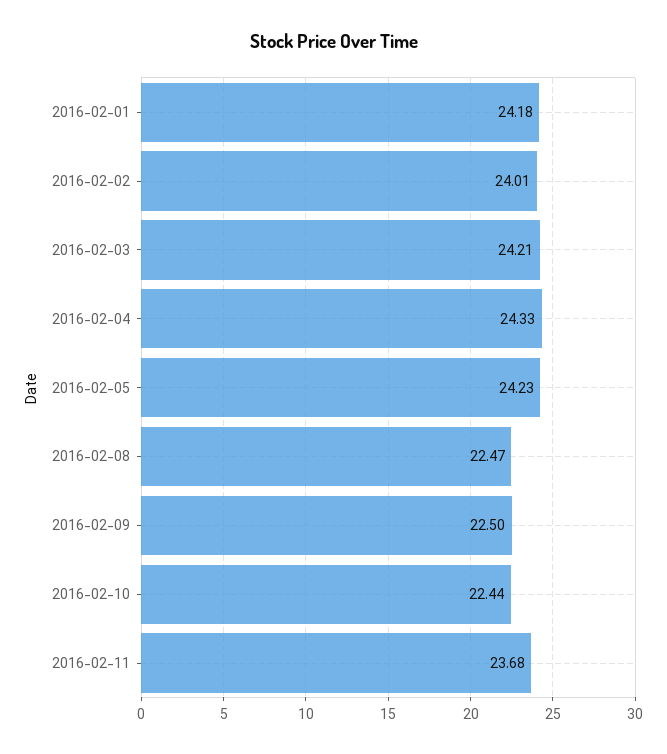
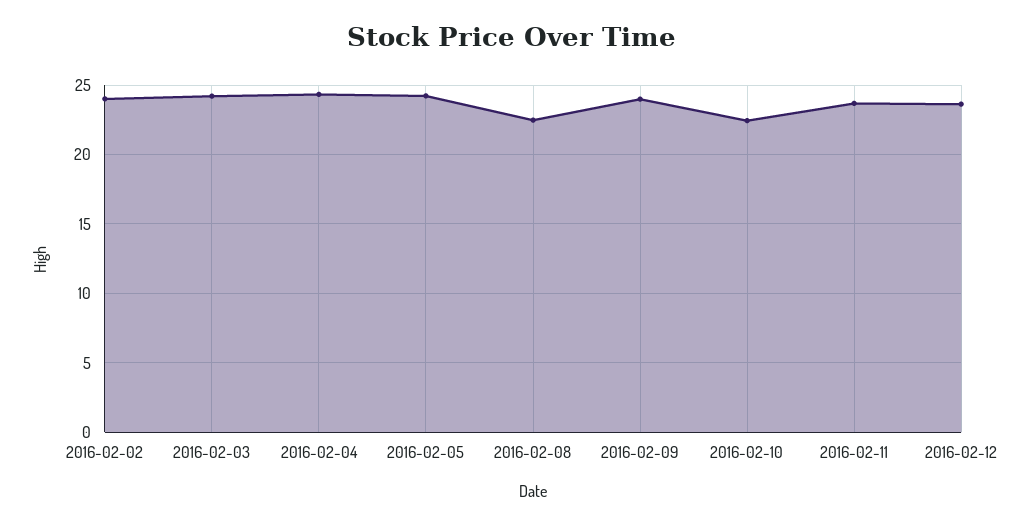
2016-02-01: 24.18 -> none
2016-02-09: 22.5 -> 24
2016-02-12: none -> 23.5

